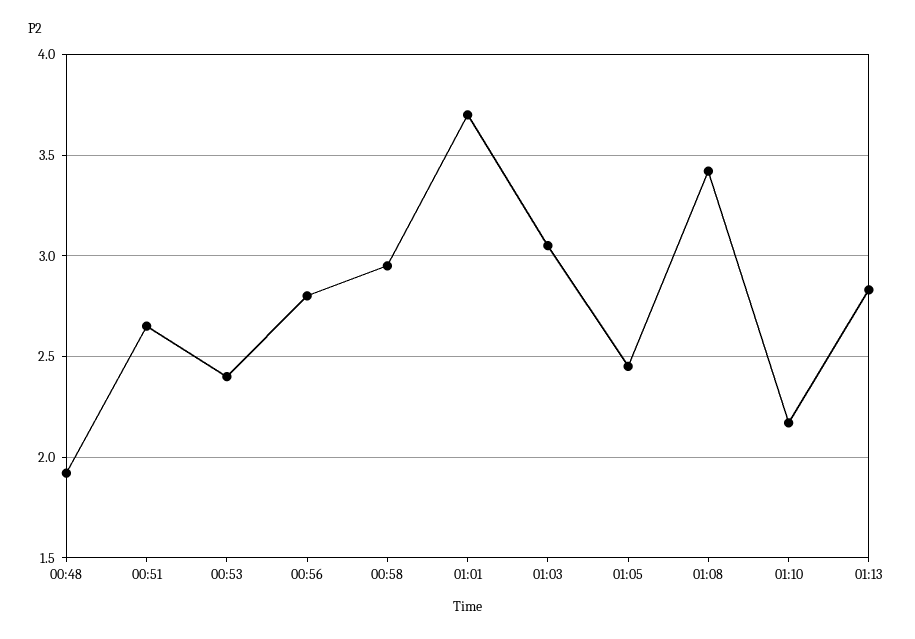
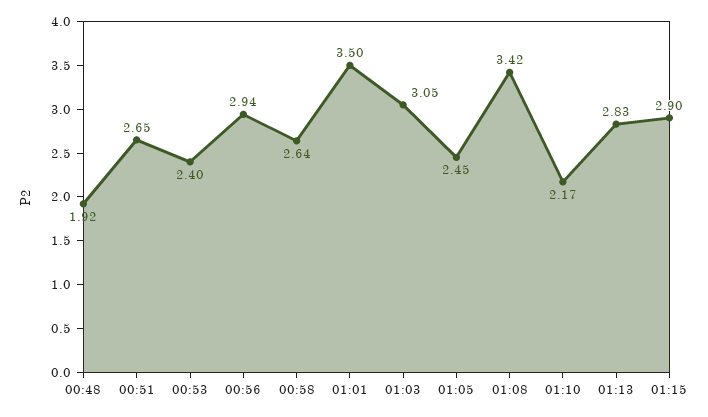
00:56: 2.8 -> 2.94
00:58: 2.95 -> 2.64
01:01: 3.7 -> 3.5
01:15: none -> 2.9

